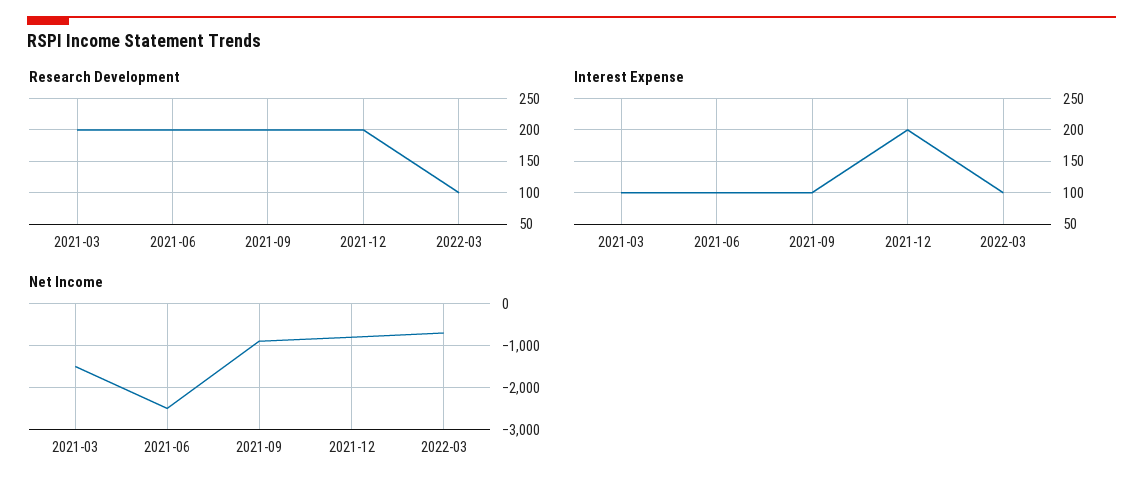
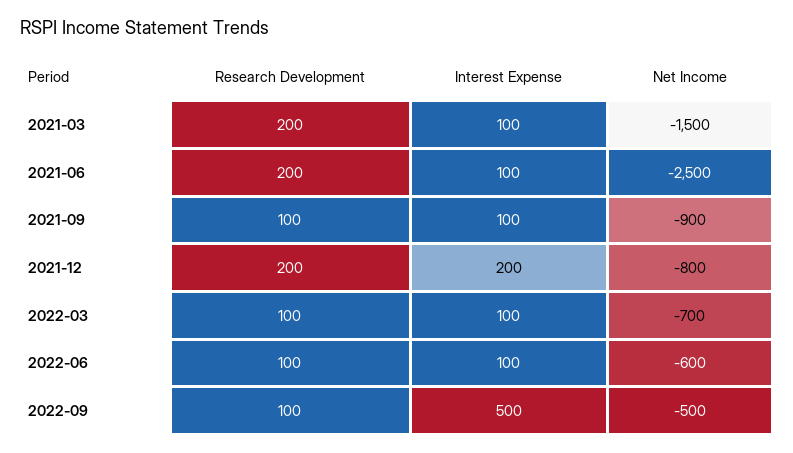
Research Development, 2021-09: 200 -> 100
Research Development, 2022-06: none -> 100
Interest Expense, 2022-06: none -> 100
Net Income, 2022-06: none -> -600
Research Development, 2022-09: none -> 100
Interest Expense, 2022-09: none -> 500
Net Income, 2022-09: none -> -500

